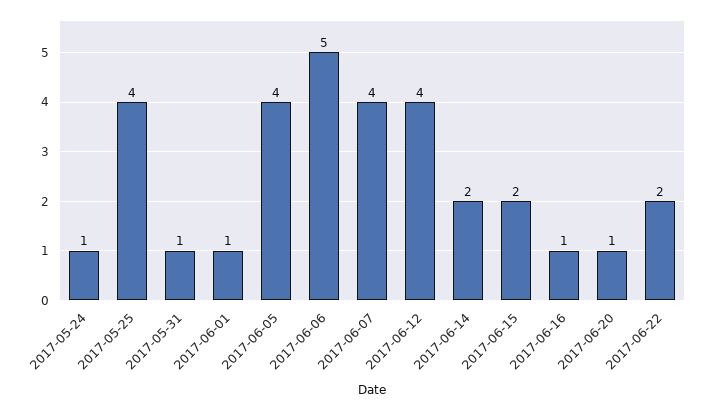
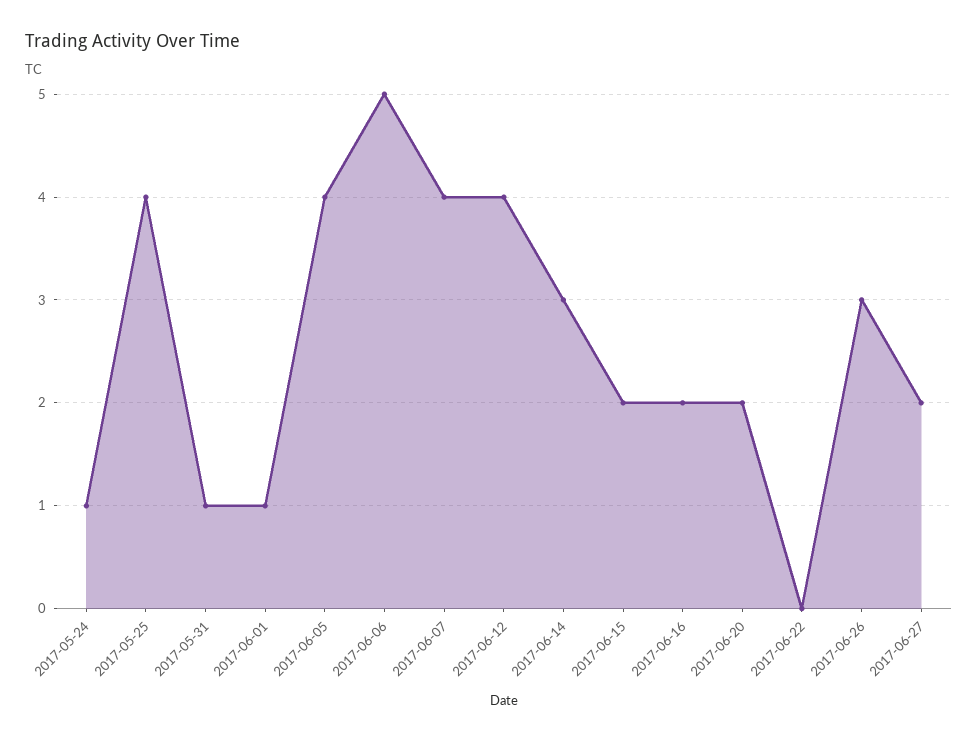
2017-06-14: 2 -> 3
2017-06-16: 1 -> 2
2017-06-20: 1 -> 2
2017-06-22: 2 -> 0
2017-06-26: none -> 3
2017-06-27: none -> 2

